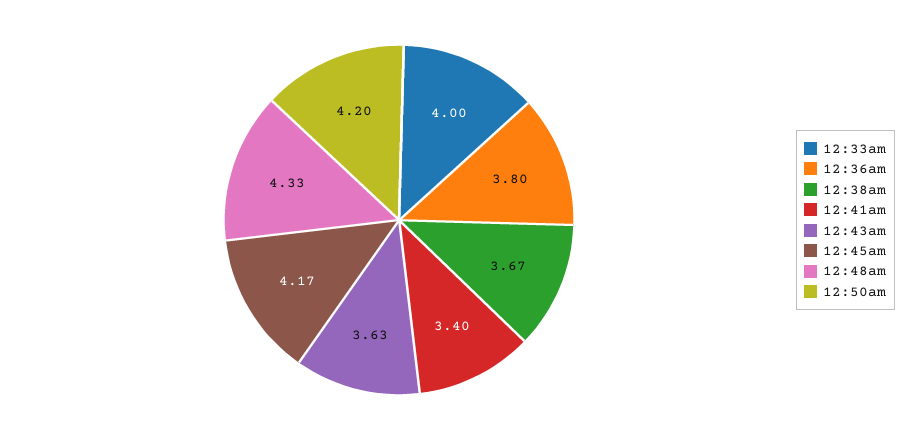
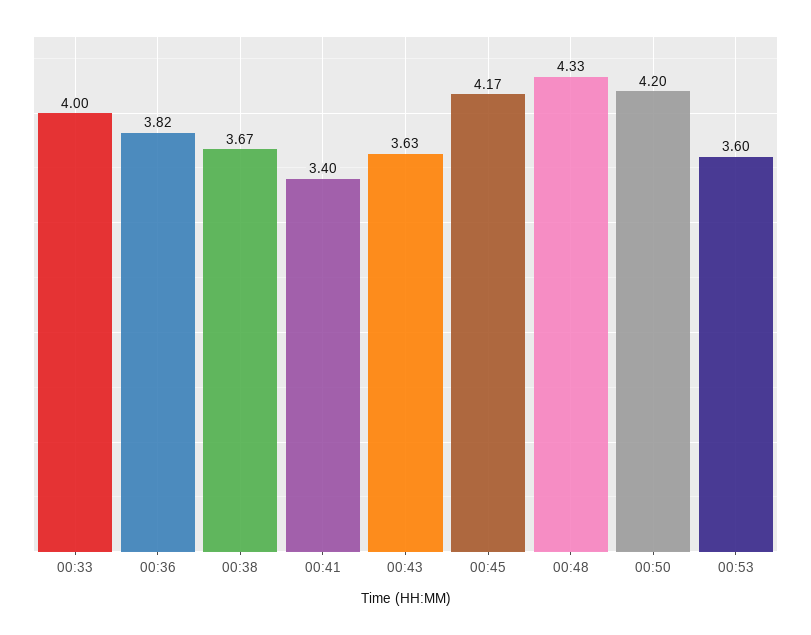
12:36am: 3.8 -> 3.82
00:53: none -> 3.6

